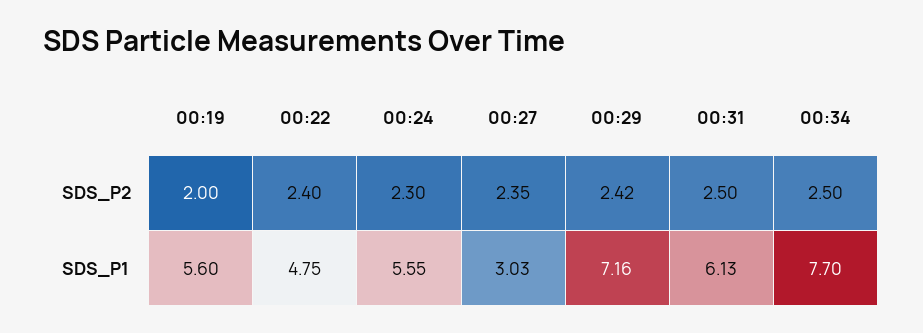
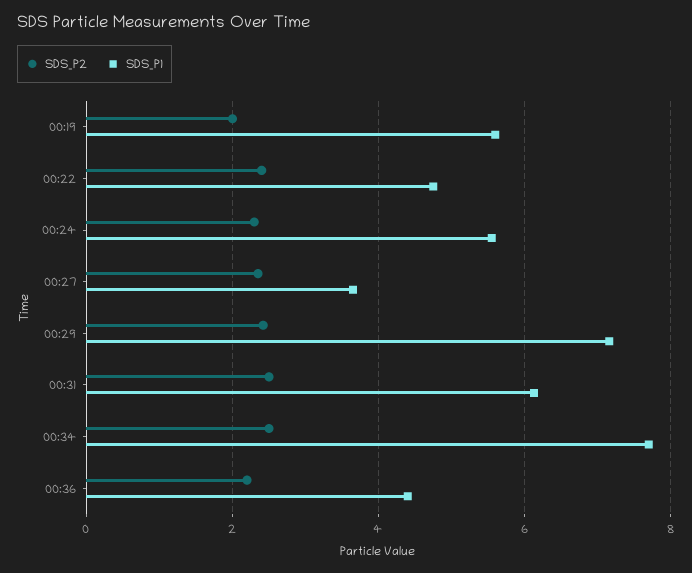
SDS_P1, 00:27: 3.03 -> 3.6
SDS_P2, 00:36: none -> 2.2
SDS_P1, 00:36: none -> 4.4

